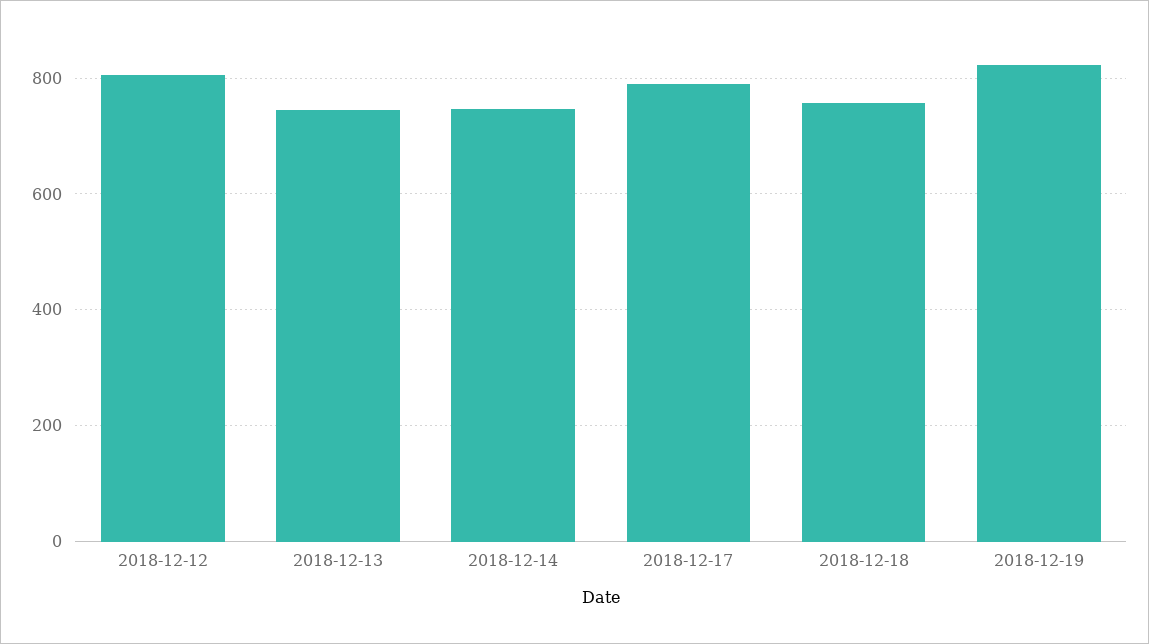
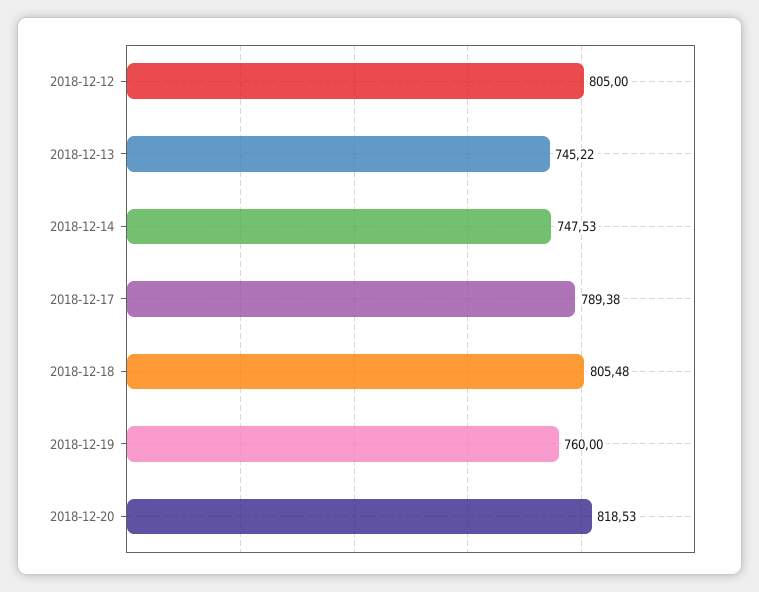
2018-12-18: 760 -> 805.48
2018-12-19: 820 -> 760
2018-12-20: none -> 818.53

